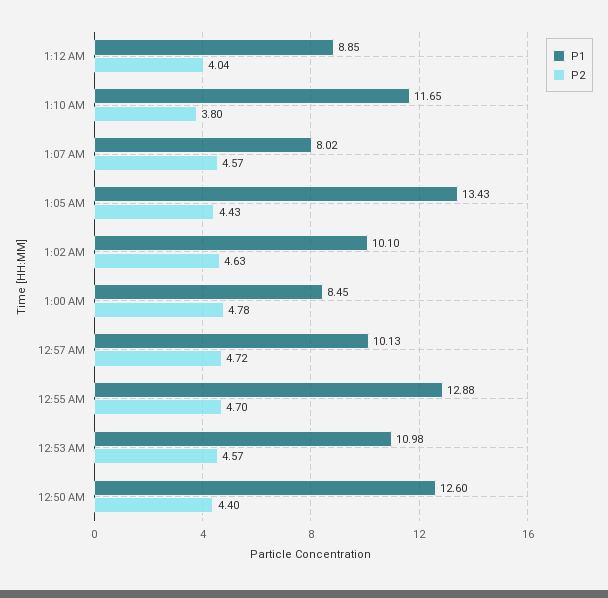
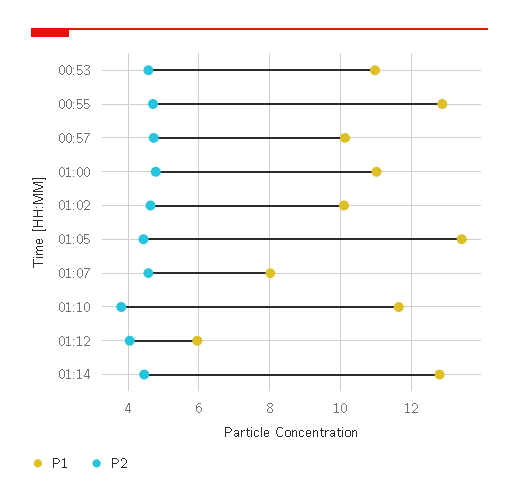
P1, 1:12 AM: 8.85 -> 6
P1, 1:00 AM: 8.45 -> 11
P1, 12:50 AM: 12.6 -> none
P2, 12:50 AM: 4.4 -> none
P1, 01:14: none -> 12.8
P2, 01:14: none -> 4.4

